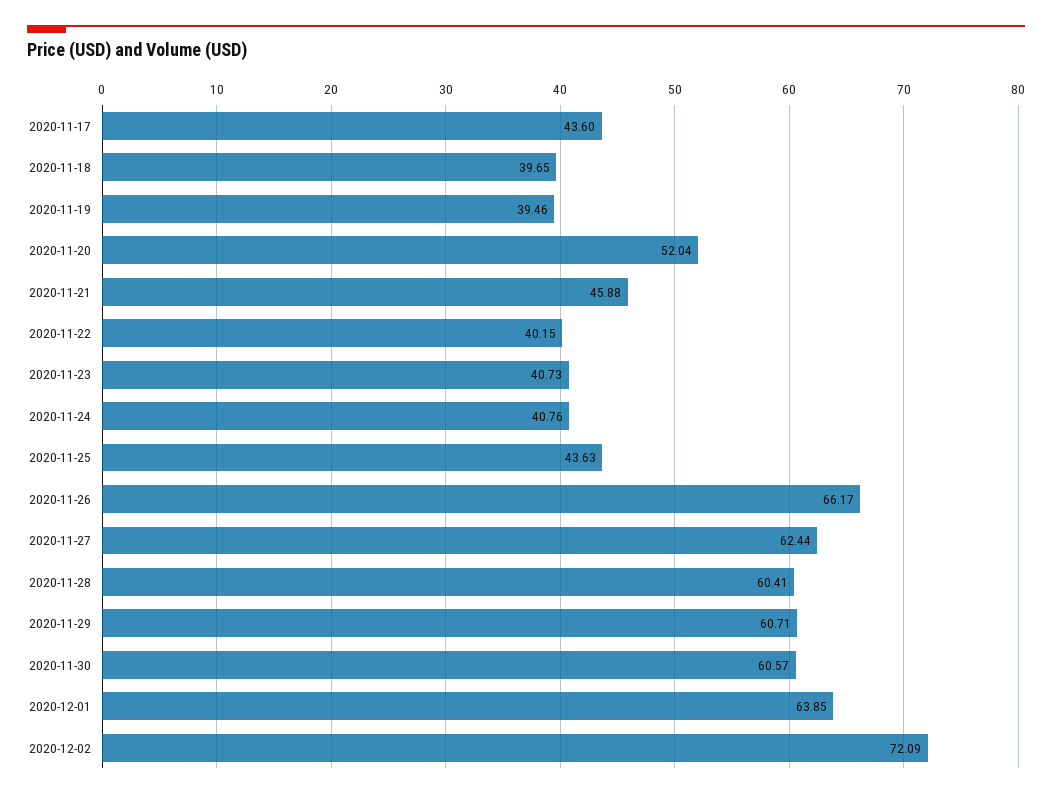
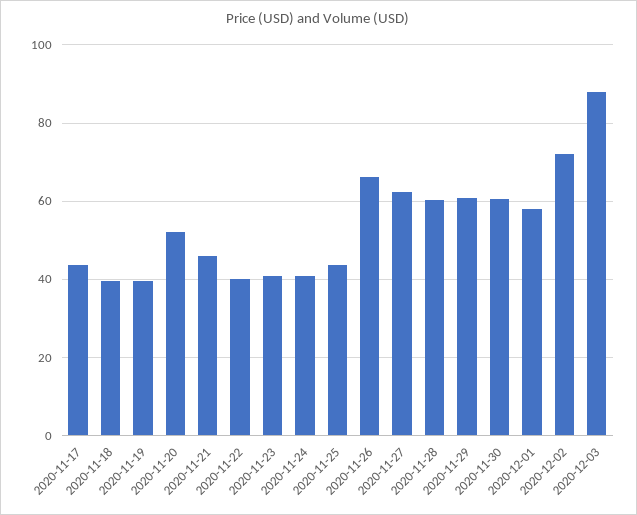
2020-12-01: 63.85 -> 58
2020-12-03: none -> 88

